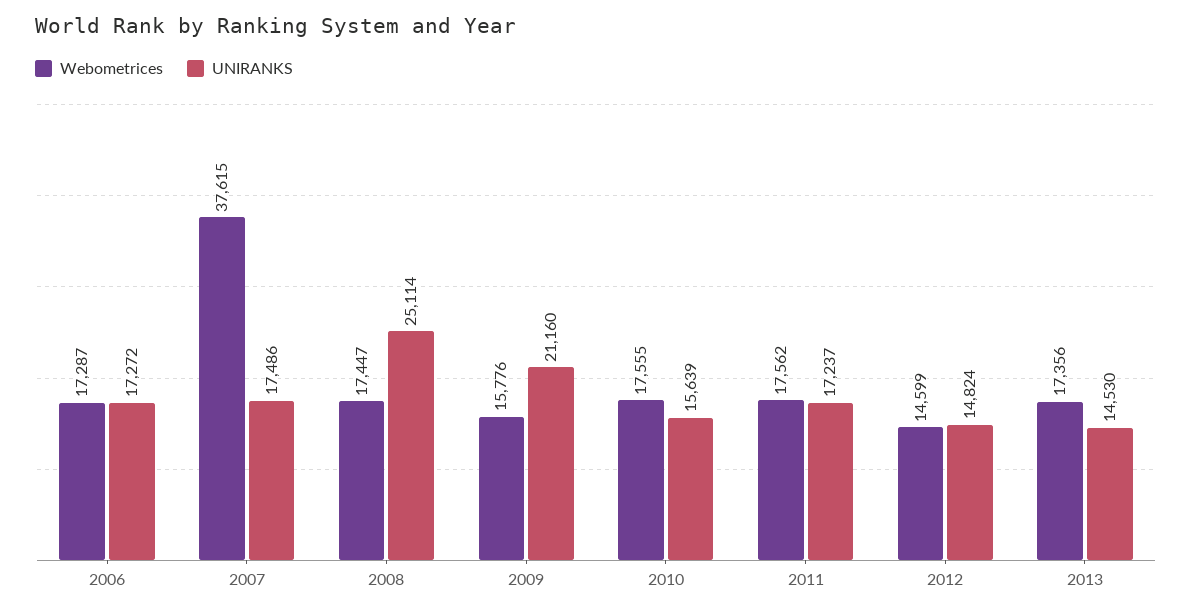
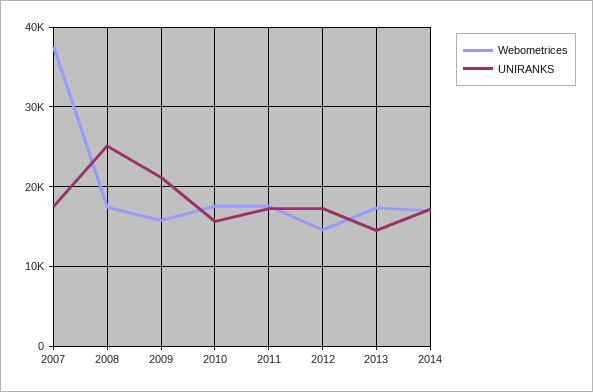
Webometrices, 2006: 17287 -> none
UNIRANKS, 2006: 17272 -> none
UNIRANKS, 2012: 14824 -> 17000
Webometrices, 2014: none -> 17000
UNIRANKS, 2014: none -> 17000

